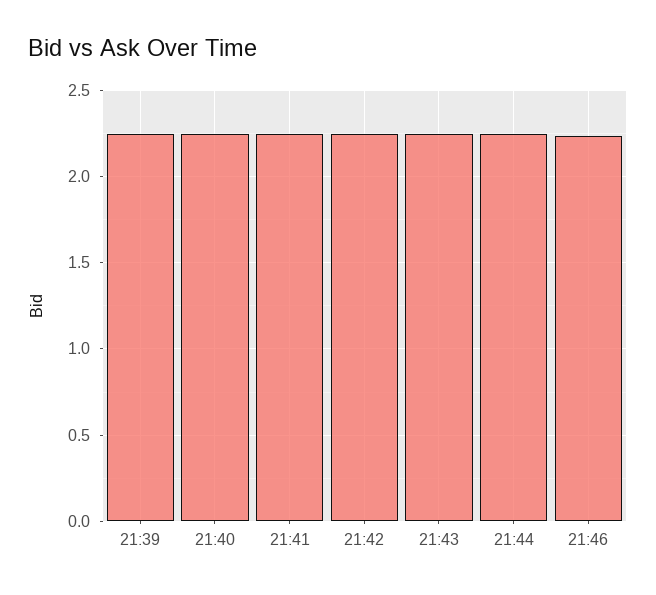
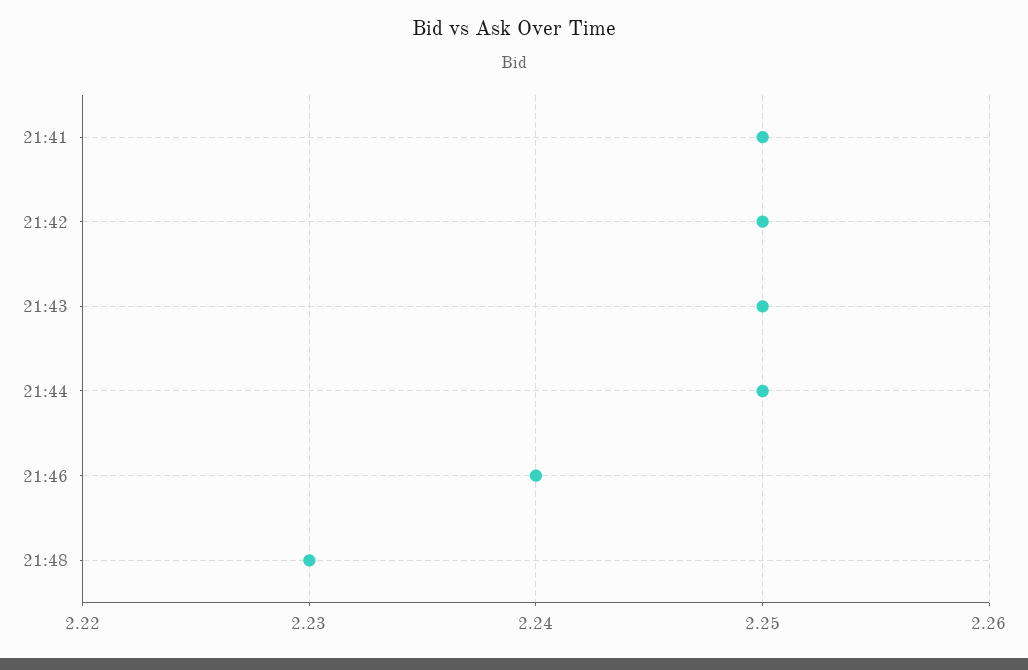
21:39: 2.25 -> none
21:40: 2.25 -> none
21:48: none -> 2.23

